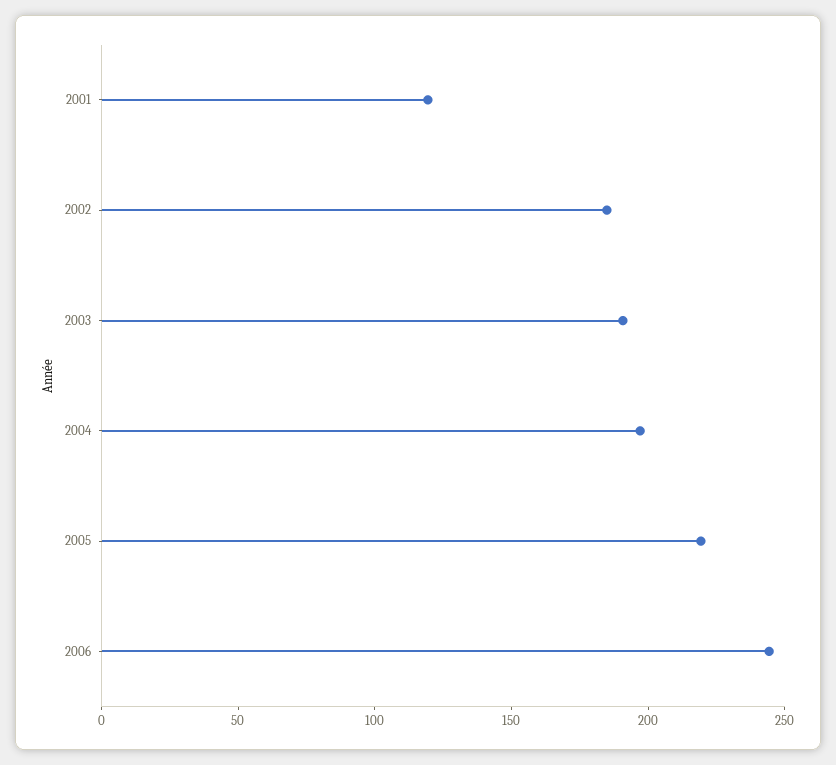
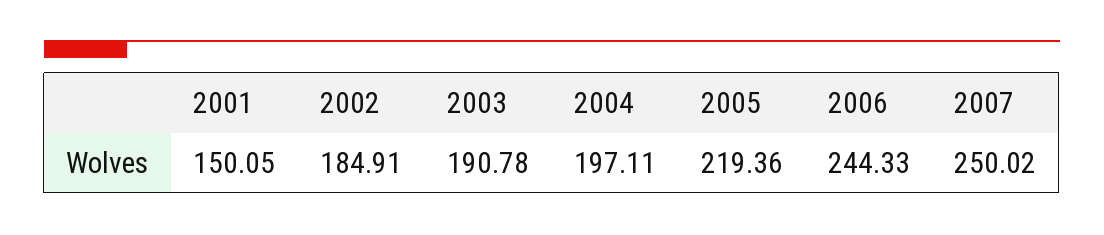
2001: 120 -> 150.05
2007: none -> 250.02

